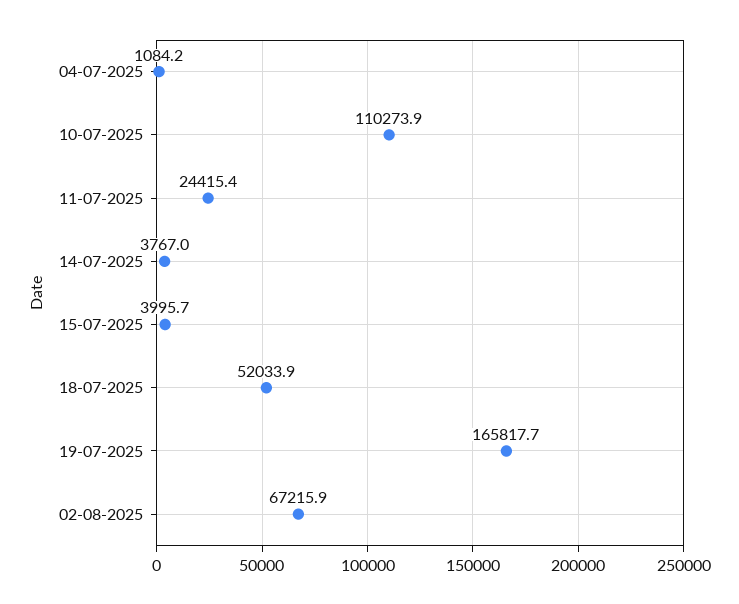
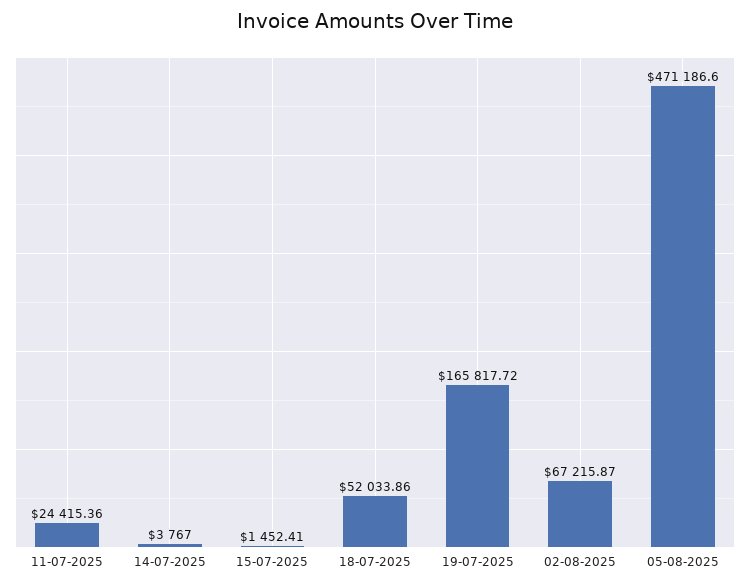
04-07-2025: 1084.2 -> none
10-07-2025: 110273.9 -> none
15-07-2025: 3995.7 -> 1452.41
05-08-2025: none -> 471186.6

